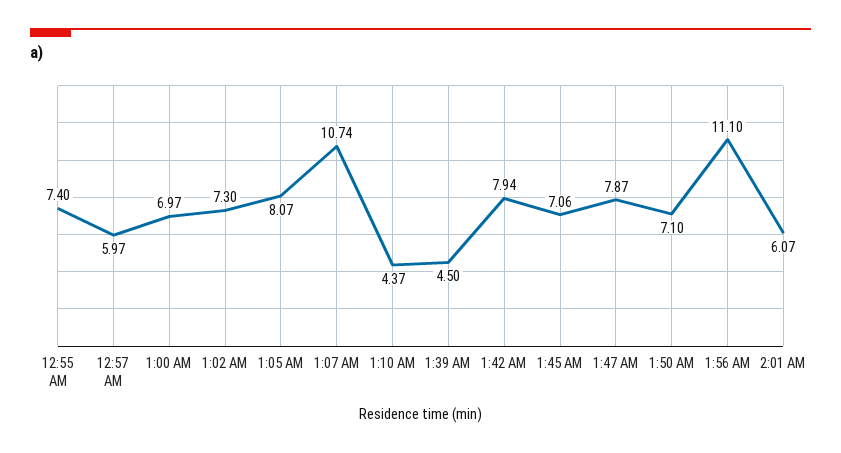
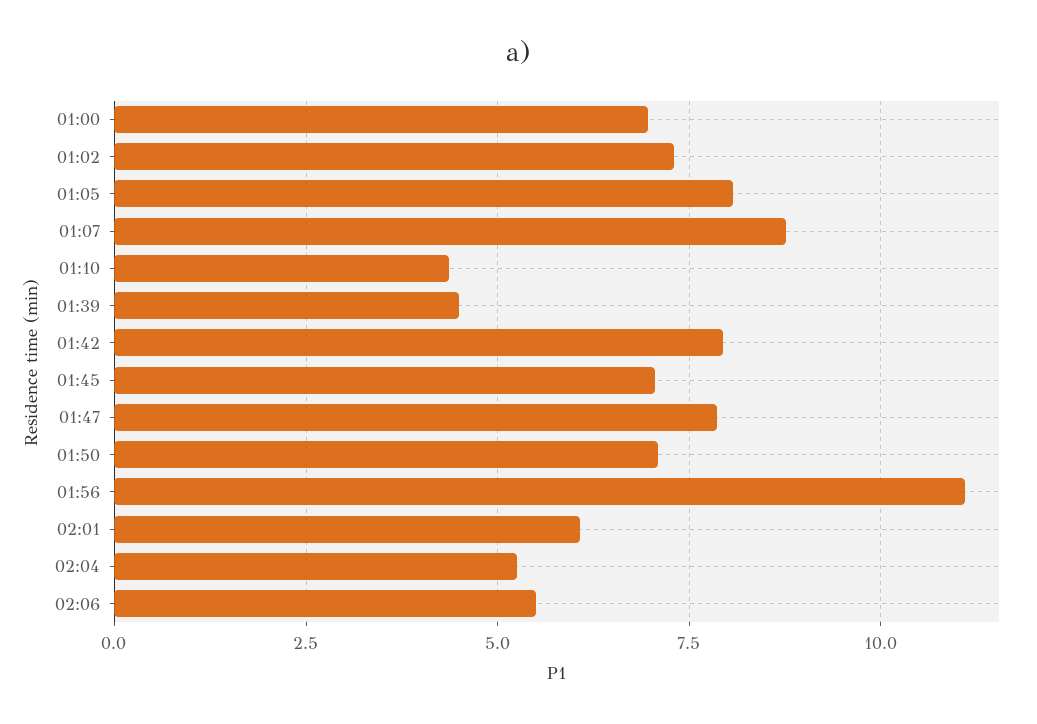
12:55 AM: 7.4 -> none
12:57 AM: 5.97 -> none
1:07 AM: 10.74 -> 8.75
02:04: none -> 5.25
02:06: none -> 5.5

